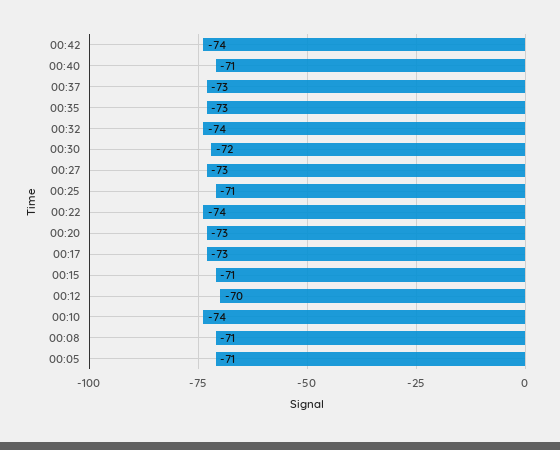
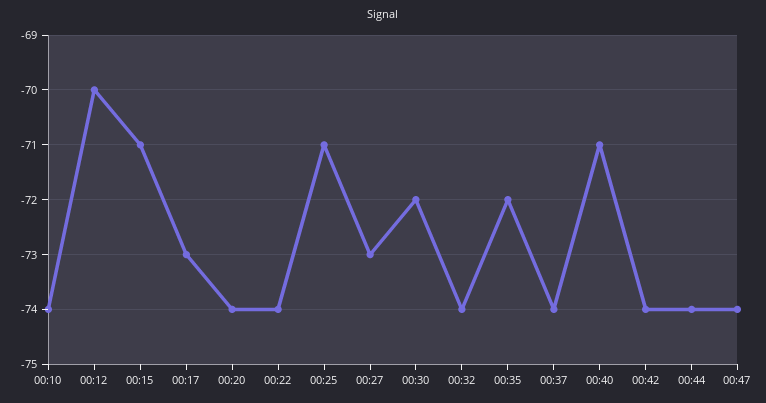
00:37: -73 -> -74
00:35: -73 -> -72
00:20: -73 -> -74
00:08: -71 -> none
00:05: -71 -> none
00:44: none -> -74
00:47: none -> -74

